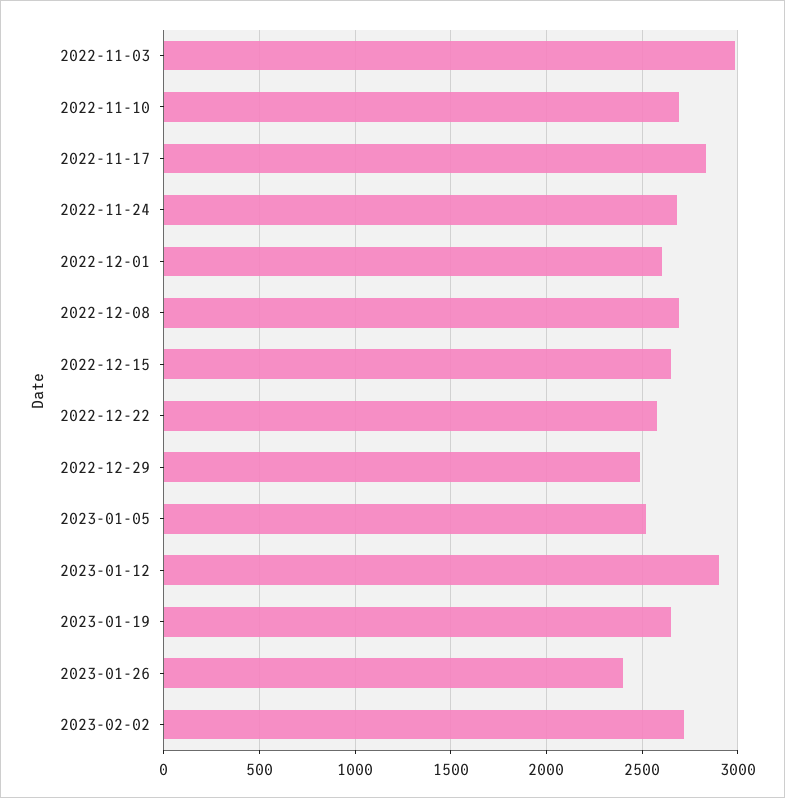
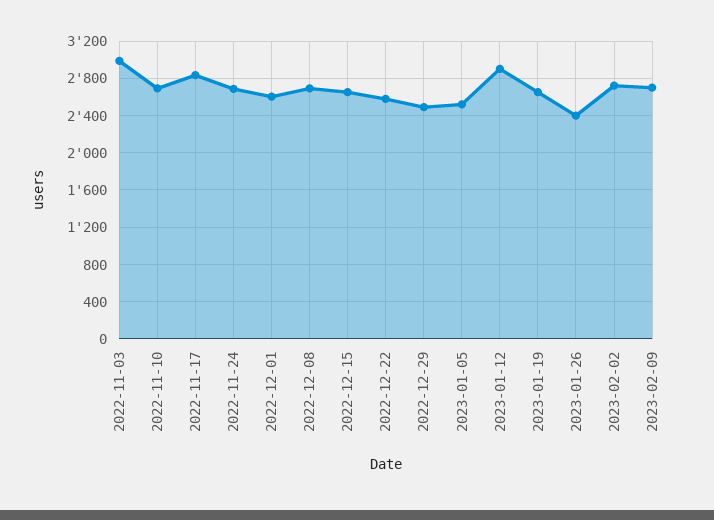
2023-02-09: none -> 2700

